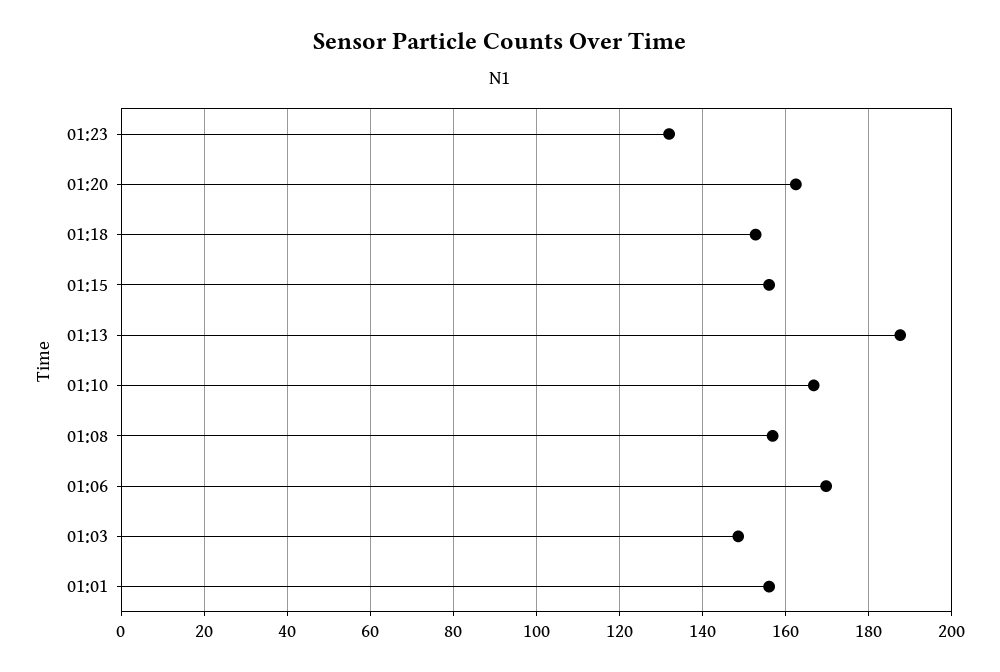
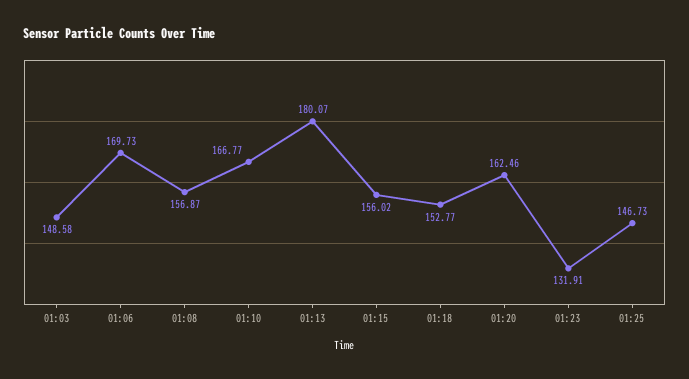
01:13: 188 -> 180.07
01:01: 156 -> none
01:25: none -> 146.73

